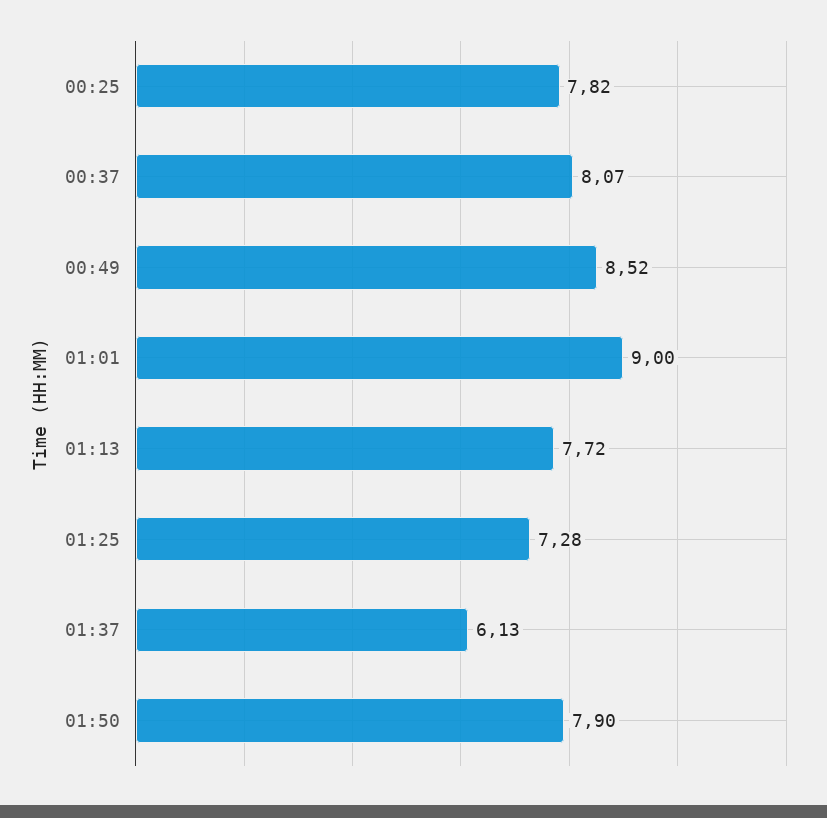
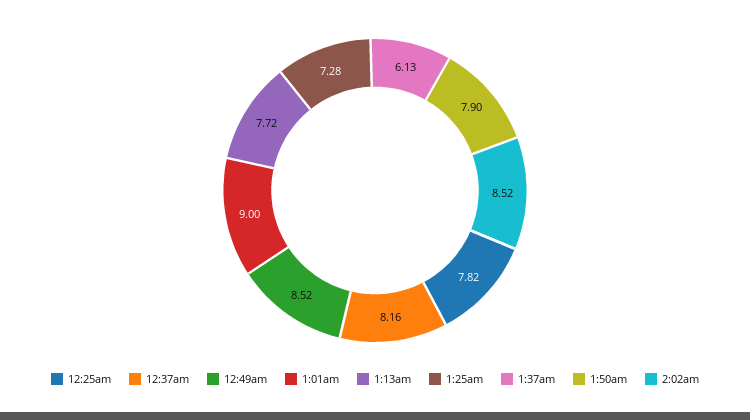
00:37: 8.07 -> 8.16
2:02am: none -> 8.52

